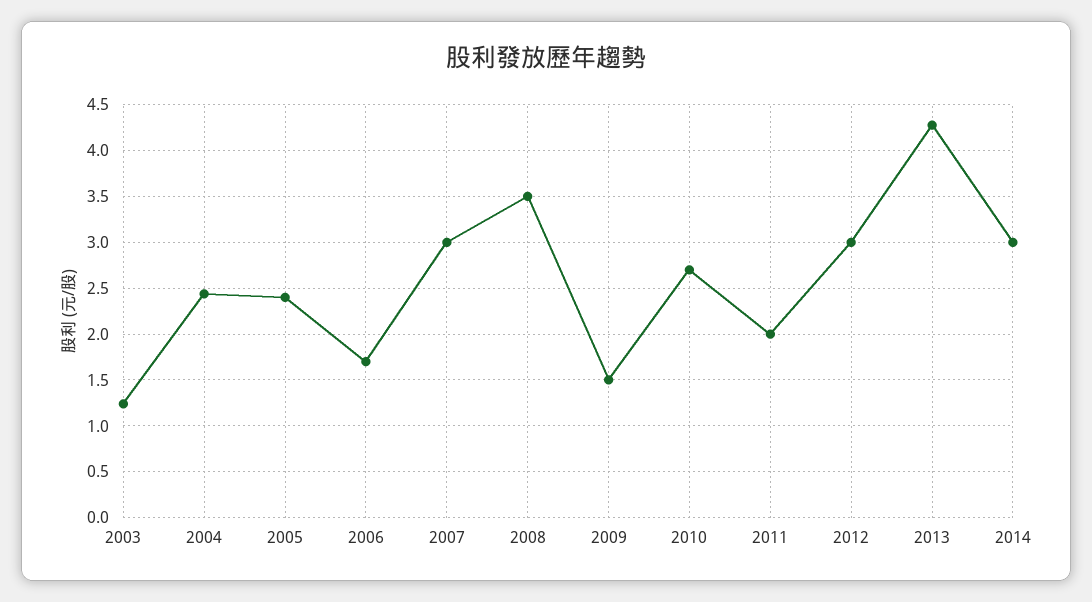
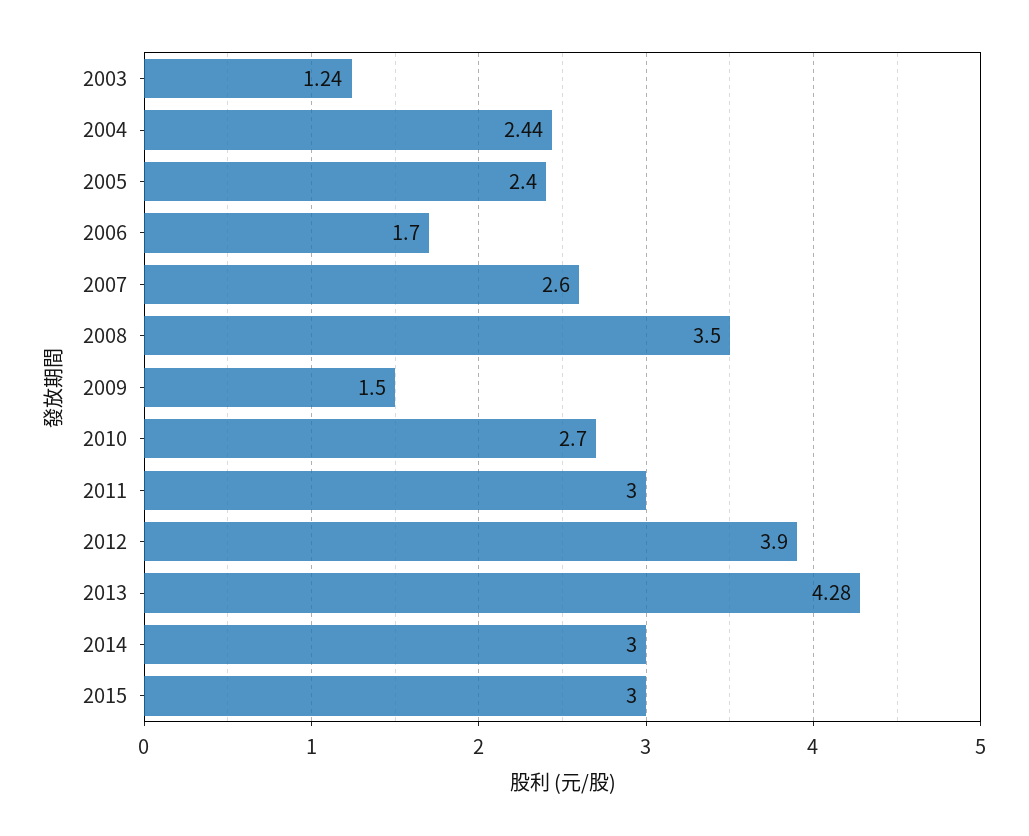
2007: 3 -> 2.6
2011: 2 -> 3
2012: 3 -> 3.9
2015: none -> 3

